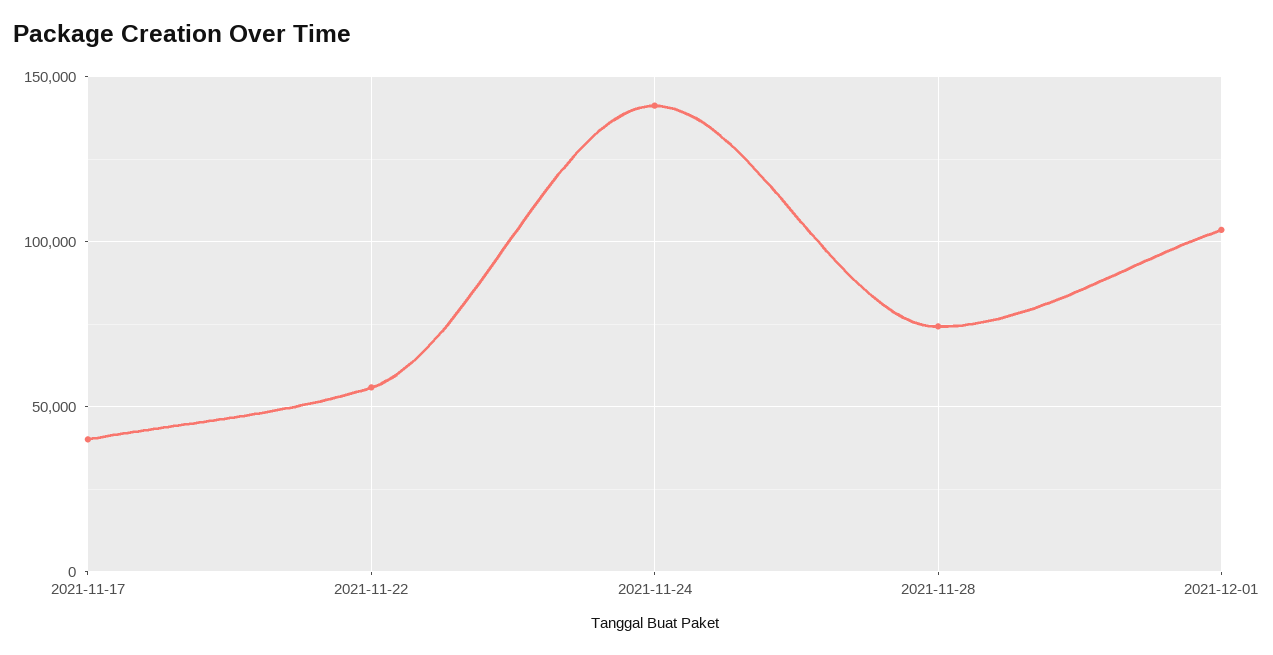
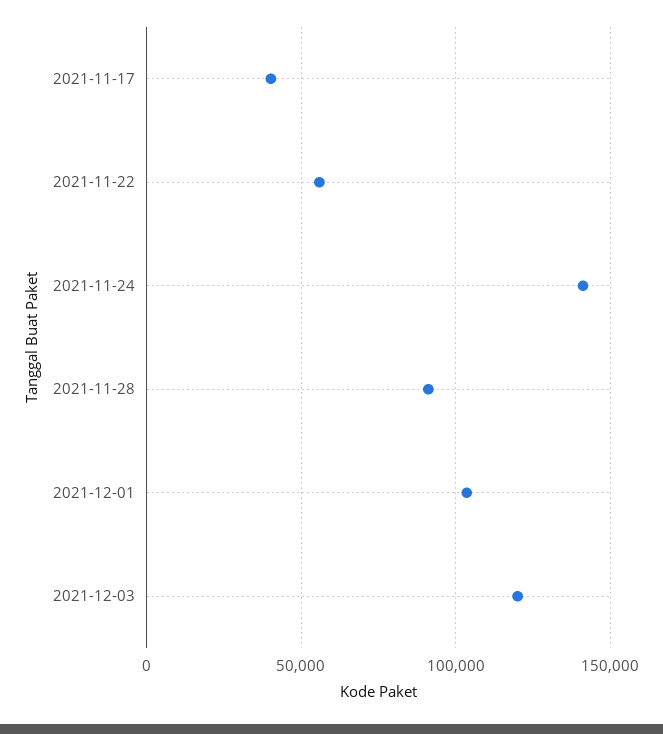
2021-11-28: 75000 -> 90000
2021-12-03: none -> 120000

